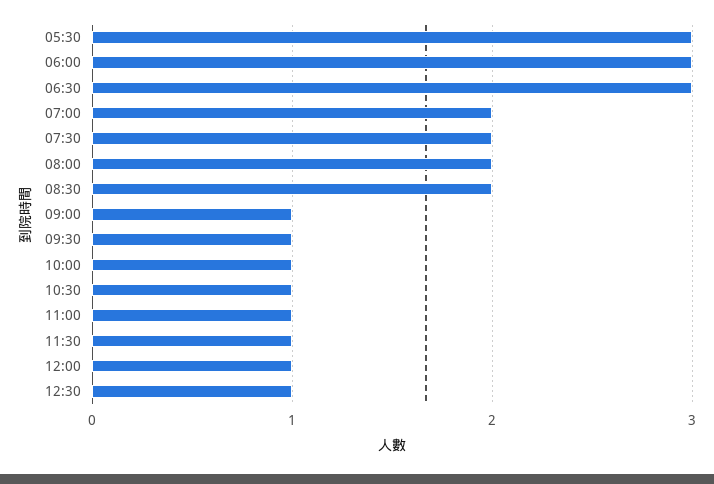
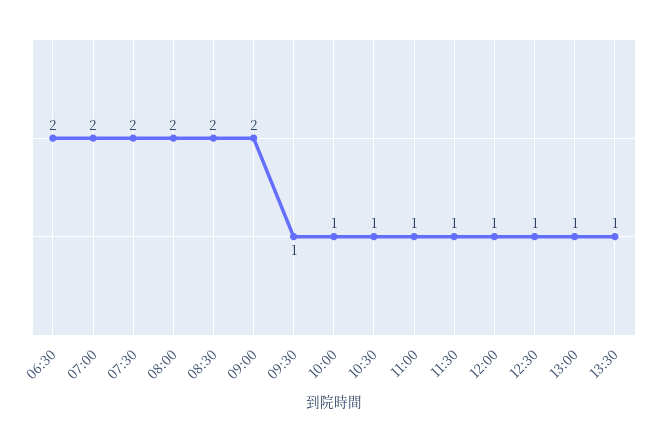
05:30: 3 -> none
06:00: 3 -> none
06:30: 3 -> 2
09:00: 1 -> 2
13:00: none -> 1
13:30: none -> 1

